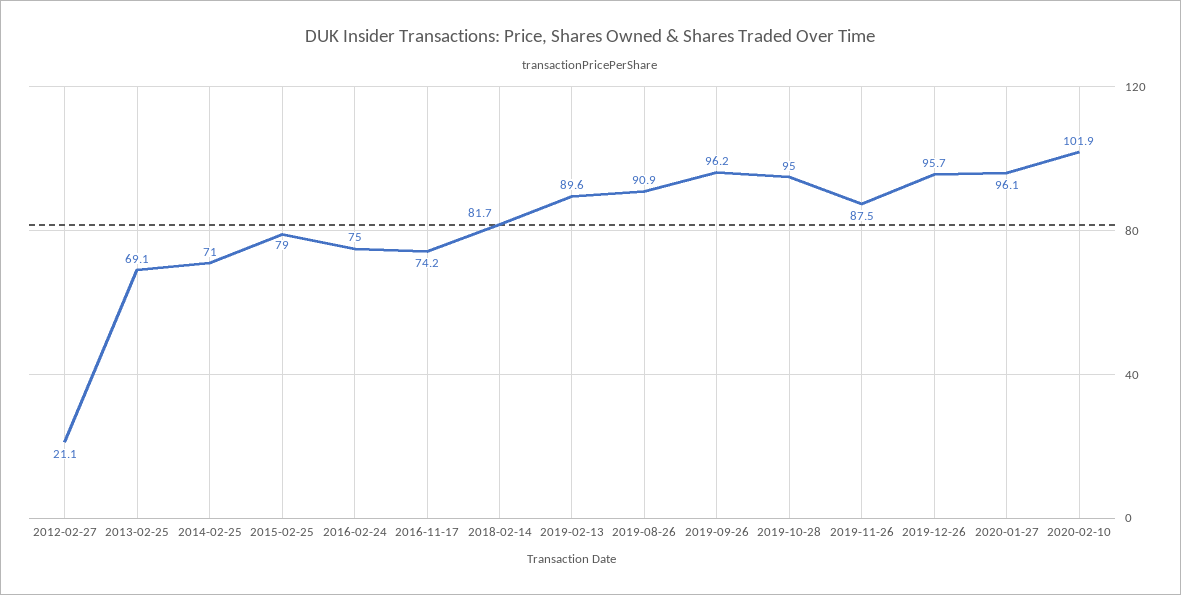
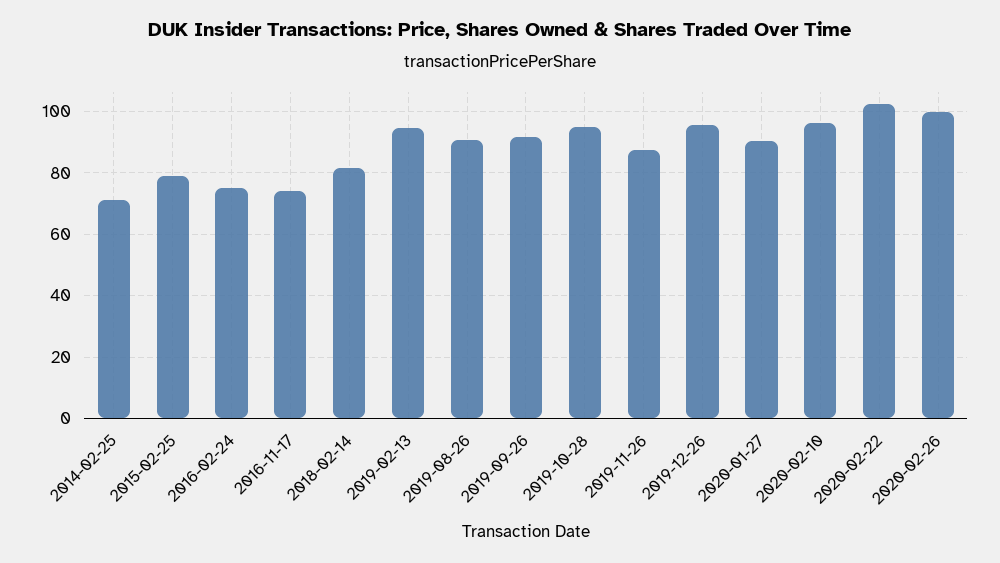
2012-02-27: 21.1 -> none
2013-02-25: 69.1 -> none
2019-02-13: 89.6 -> 94
2019-09-26: 96.2 -> 92
2020-01-27: 96.1 -> 90
2020-02-10: 101.9 -> 96
2020-02-22: none -> 102
2020-02-26: none -> 100

